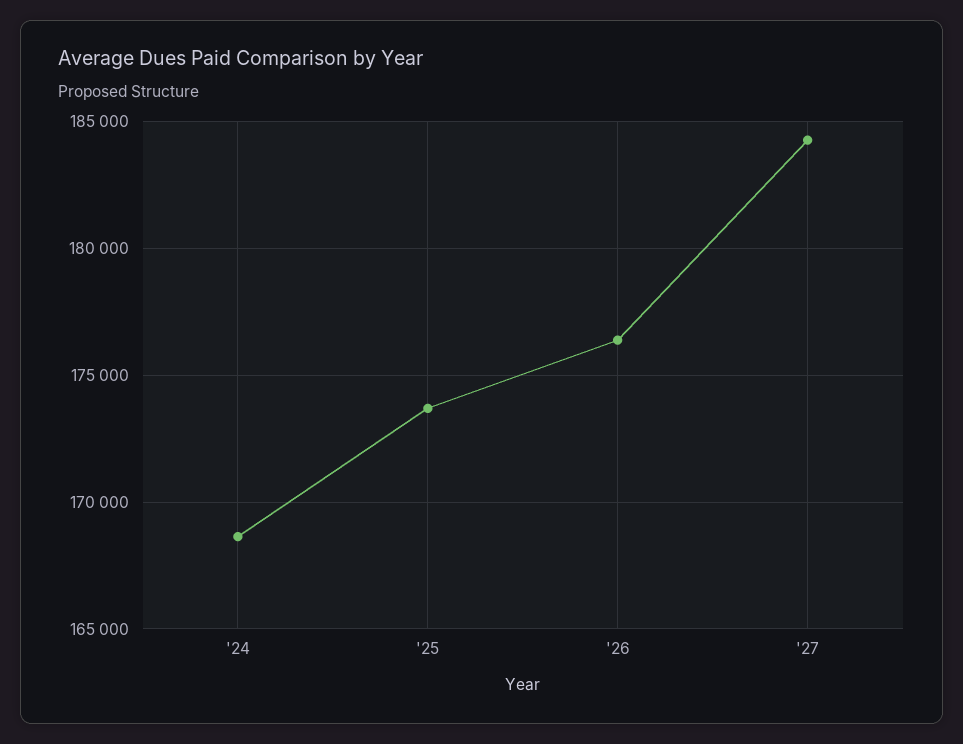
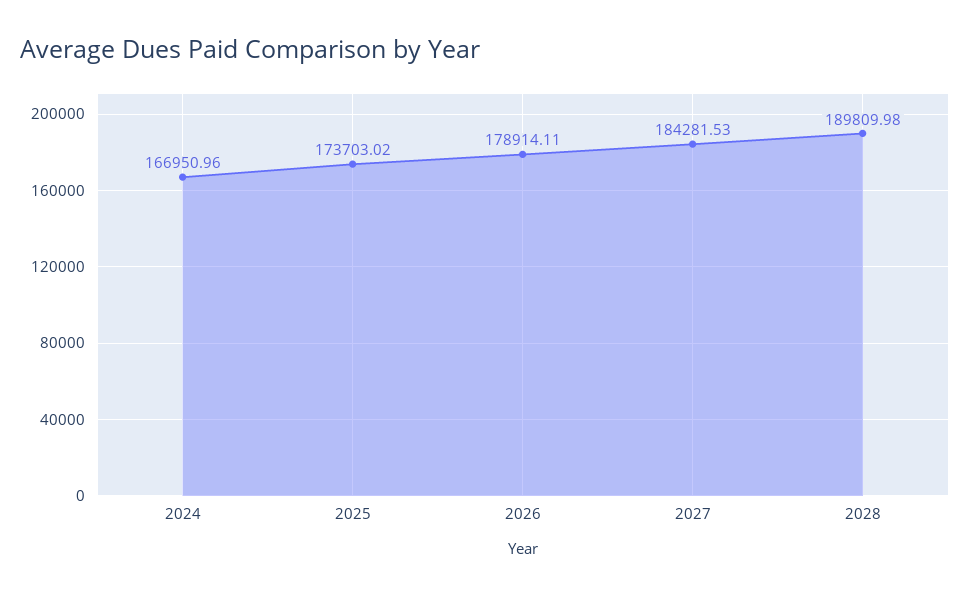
'24: 168500 -> 166950.96
'26: 176500 -> 178914.11
2028: none -> 189809.98

